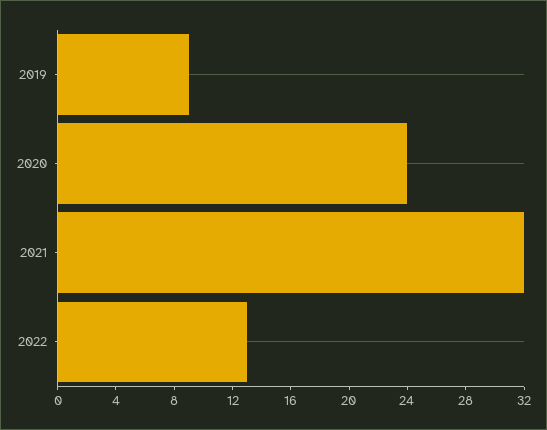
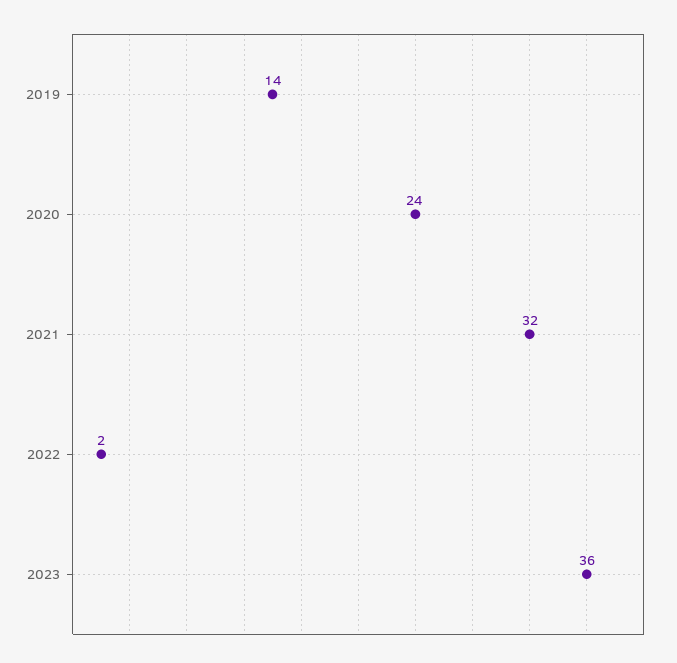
2019: 9 -> 14
2022: 13 -> 2
2023: none -> 36

